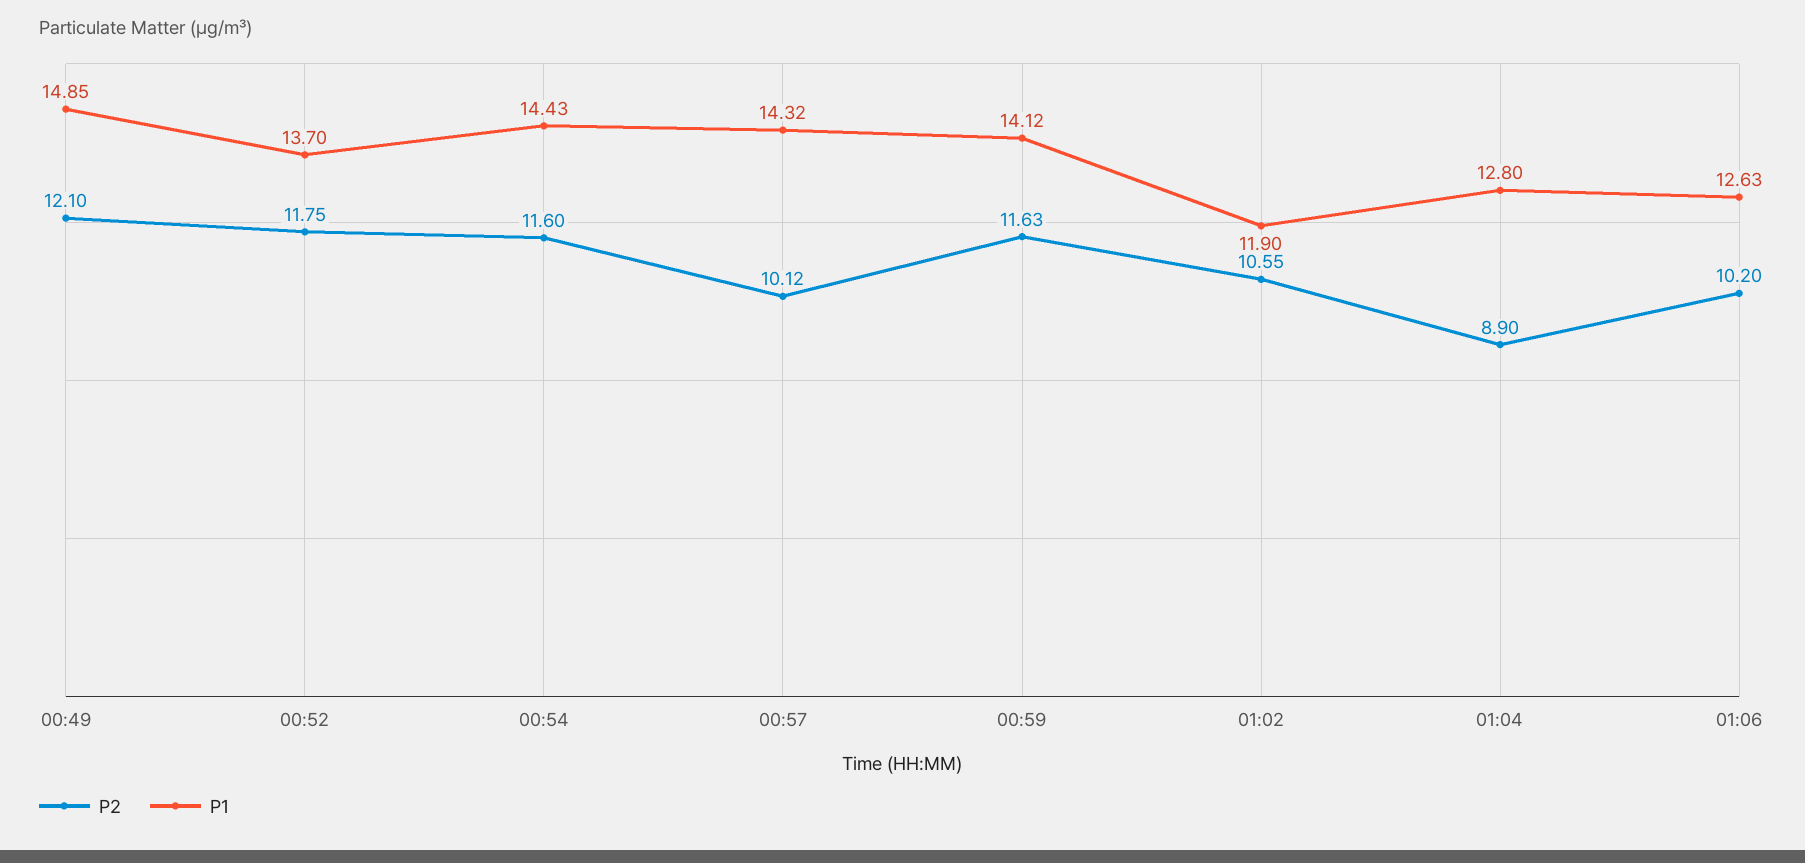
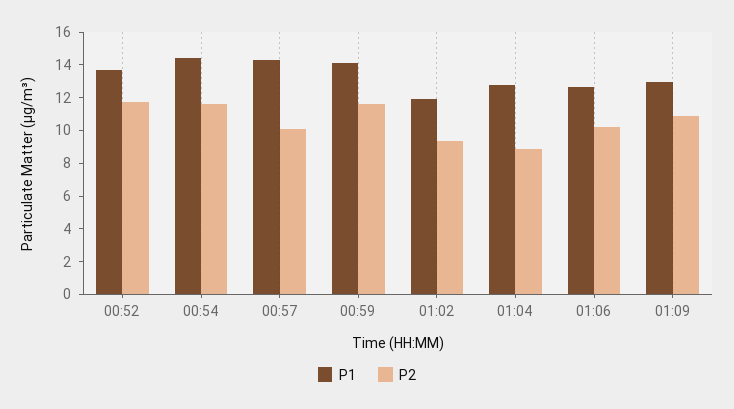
P2, 00:49: 12.1 -> none
P1, 00:49: 14.85 -> none
P2, 01:02: 10.55 -> 9.5
P1, 01:09: none -> 13
P2, 01:09: none -> 11

